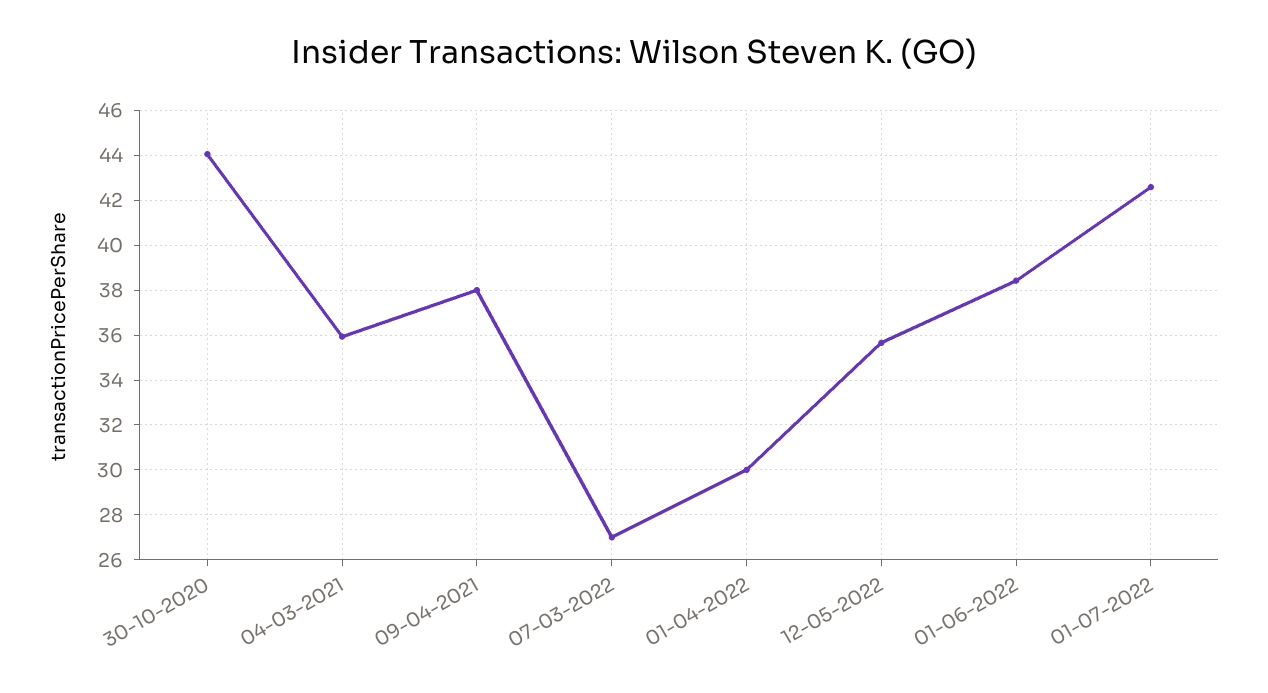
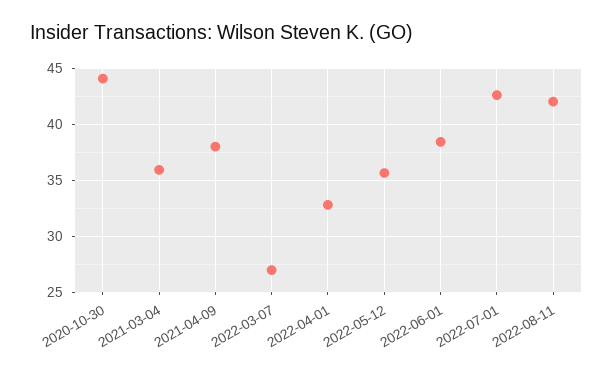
01-04-2022: 30 -> 33
2022-08-11: none -> 42

